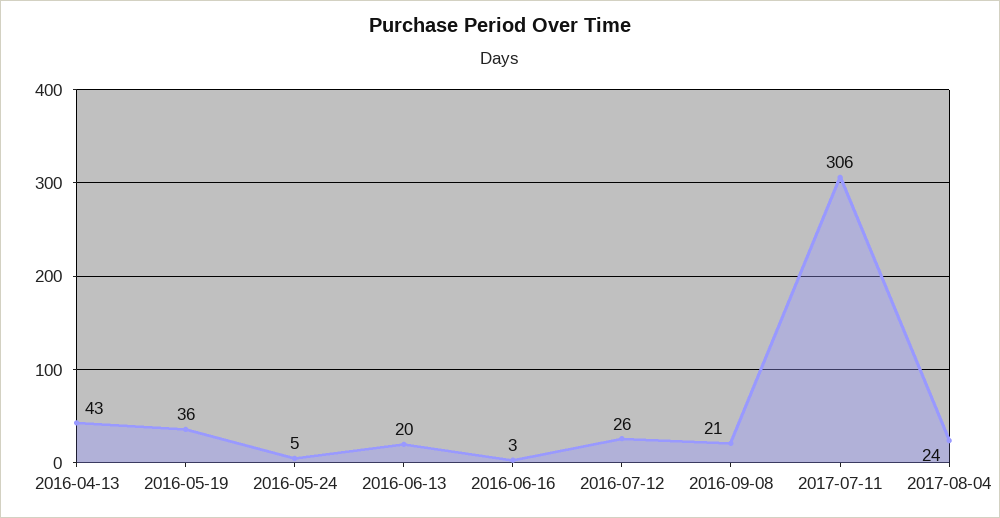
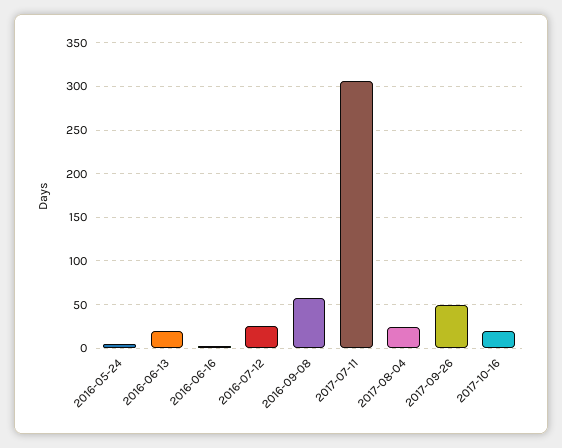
2016-04-13: 43 -> none
2016-05-19: 36 -> none
2016-09-08: 21 -> 60
2017-09-26: none -> 50
2017-10-16: none -> 20

